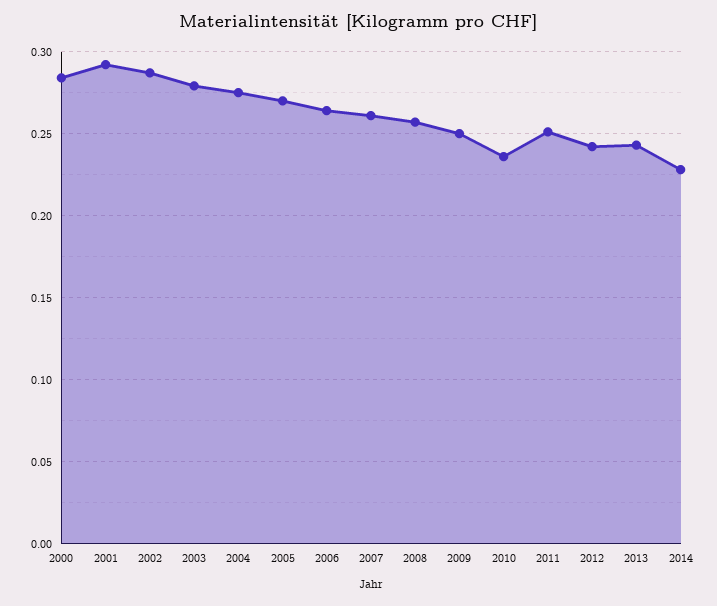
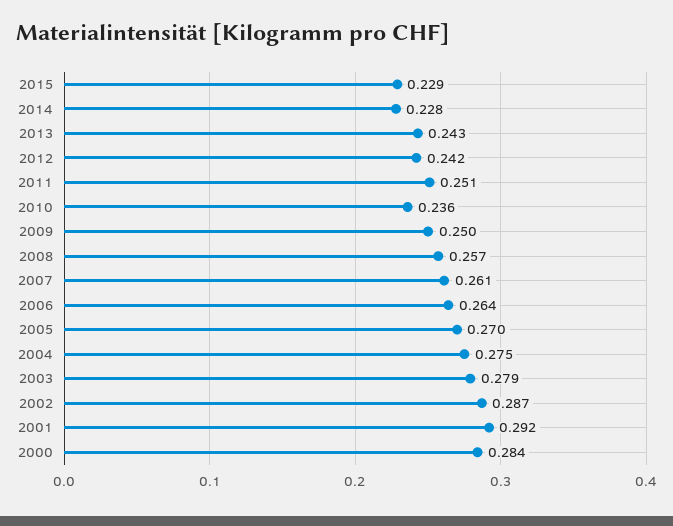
2015: none -> 0.229

